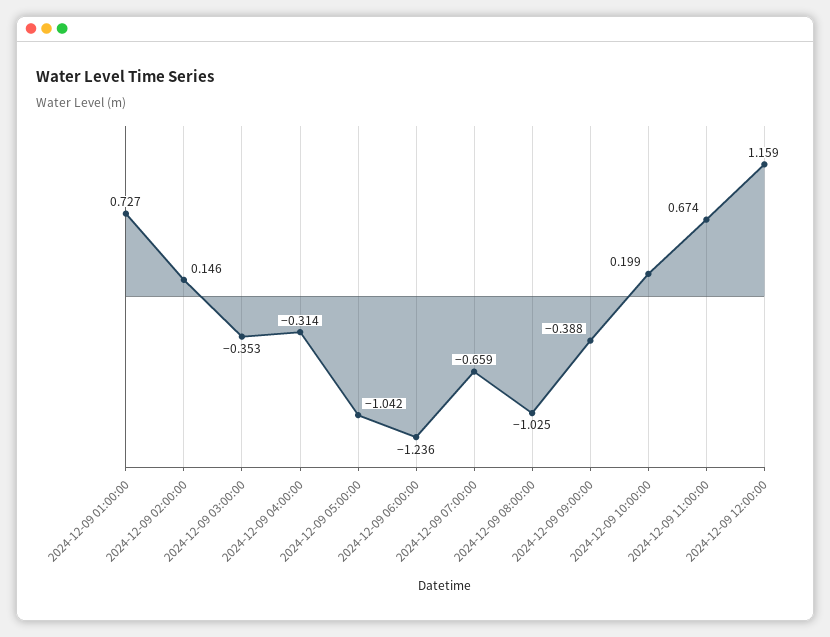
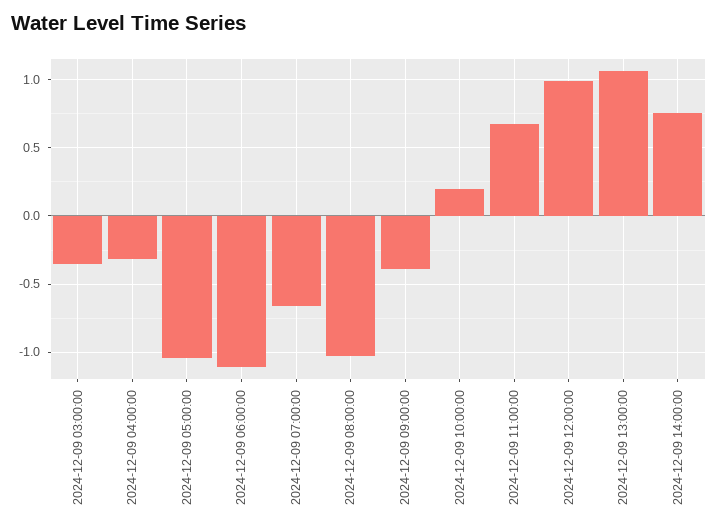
2024-12-09 01:00:00: 0.727 -> none
2024-12-09 02:00:00: 0.146 -> none
2024-12-09 06:00:00: -1.236 -> -1.1
2024-12-09 12:00:00: 1.159 -> 1
2024-12-09 13:00:00: none -> 1.05
2024-12-09 14:00:00: none -> 0.75

